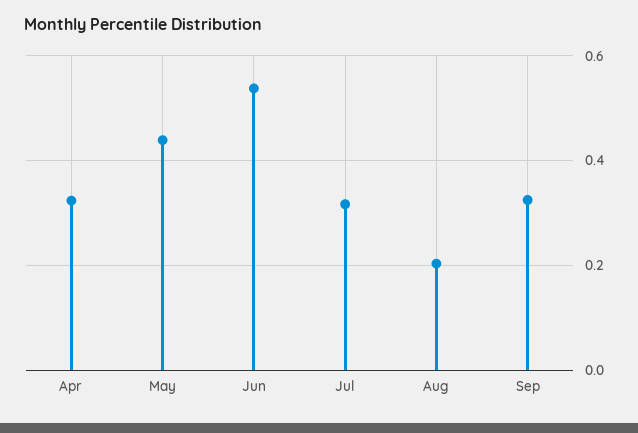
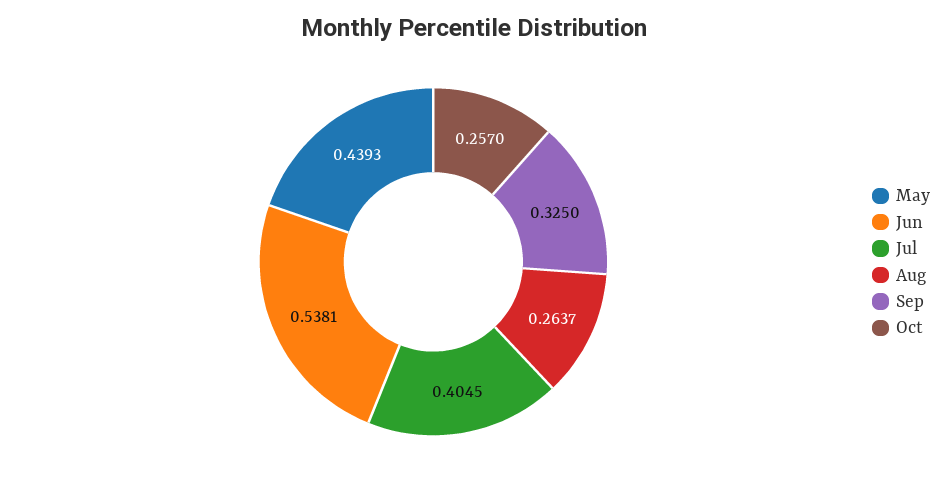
Apr: 0.32 -> none
Jul: 0.32 -> 0.4045
Aug: 0.2 -> 0.2637
Oct: none -> 0.257

